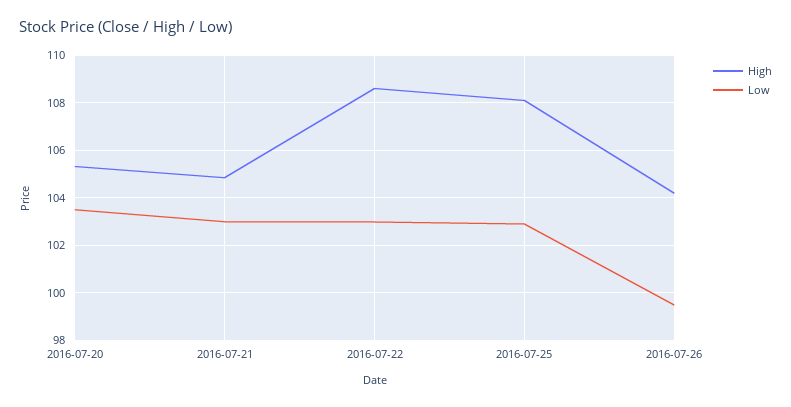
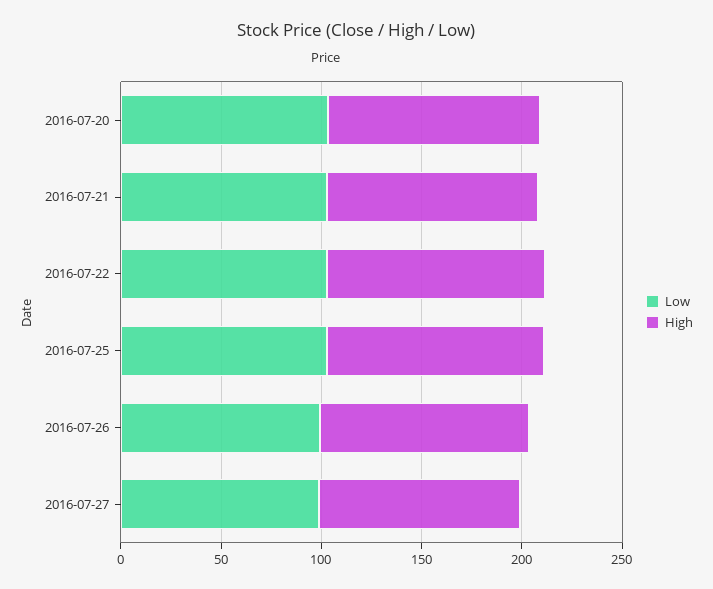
Low, 2016-07-27: none -> 100
High, 2016-07-27: none -> 100

